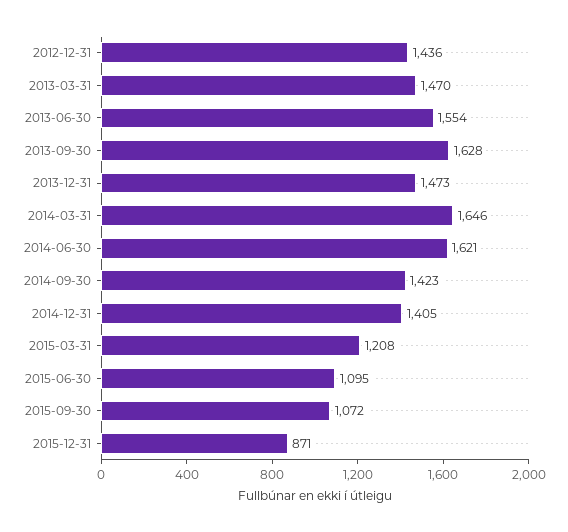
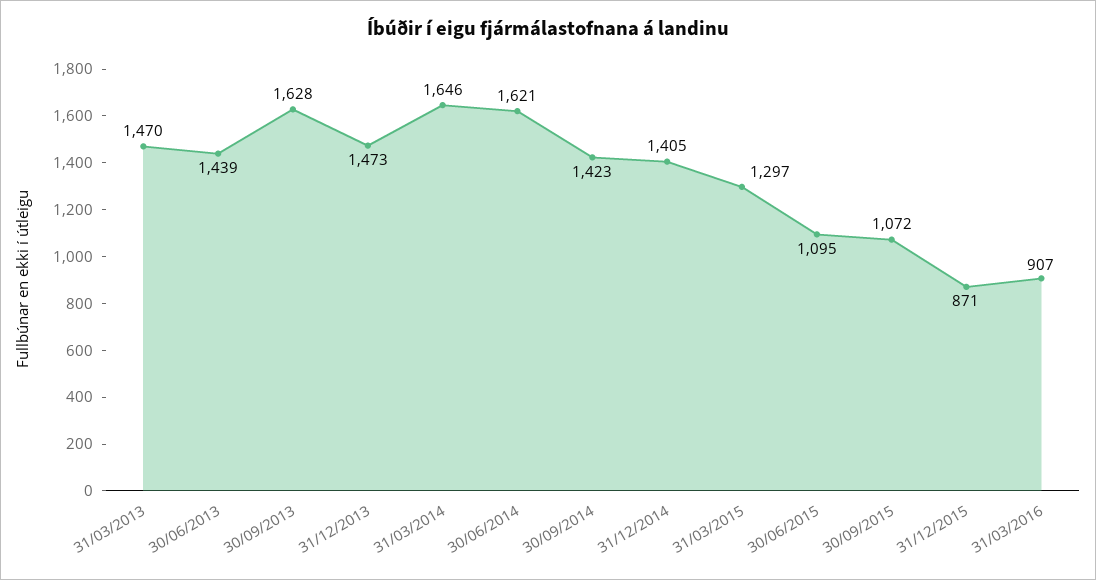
2012-12-31: 1436 -> none
2013-06-30: 1554 -> 1439
2015-03-31: 1208 -> 1297
31/03/2016: none -> 907

